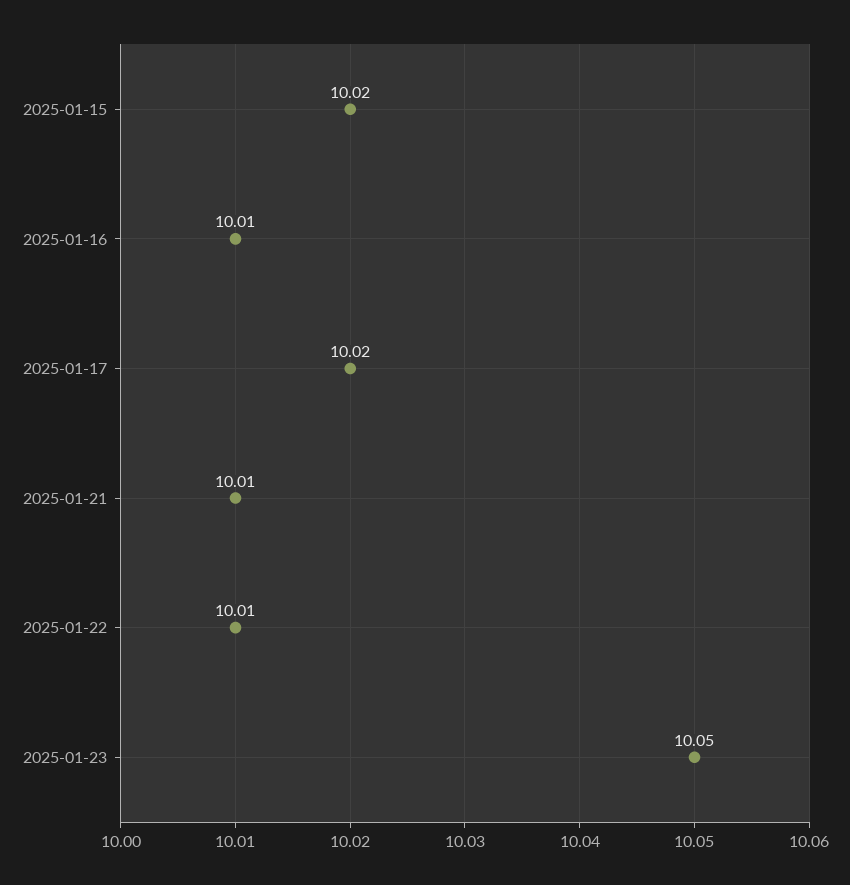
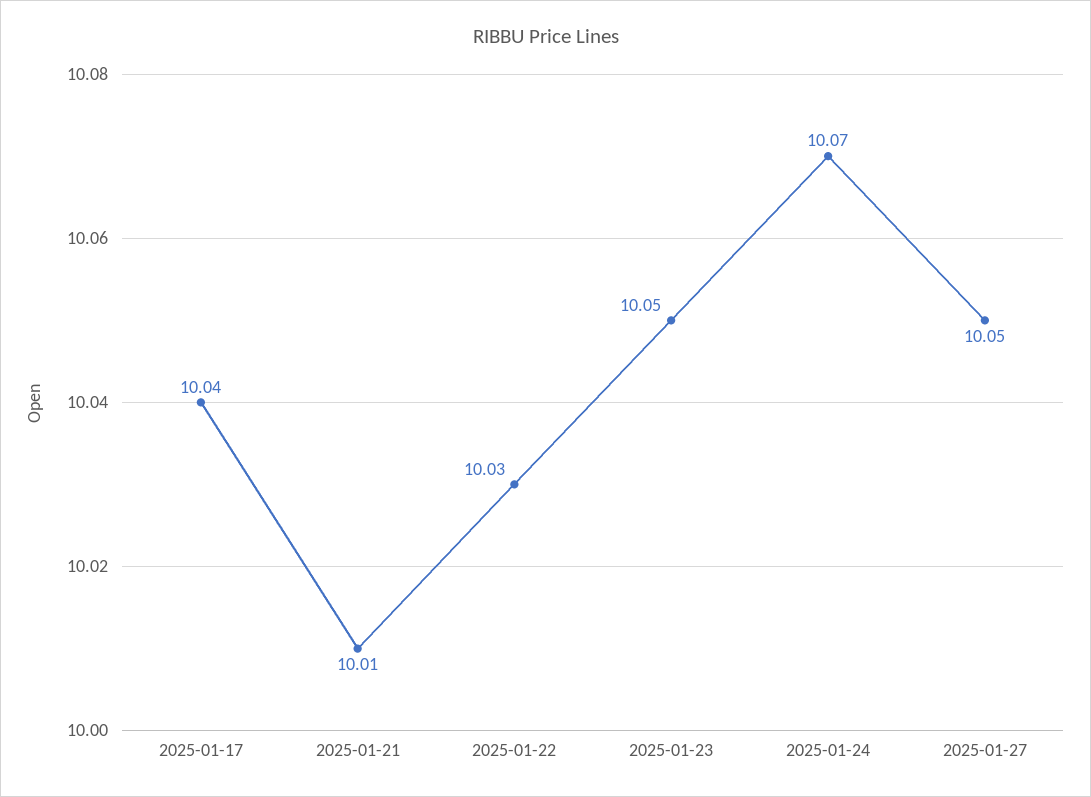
2025-01-15: 10.02 -> none
2025-01-16: 10.01 -> none
2025-01-17: 10.02 -> 10.04
2025-01-22: 10.01 -> 10.03
2025-01-24: none -> 10.07
2025-01-27: none -> 10.05

